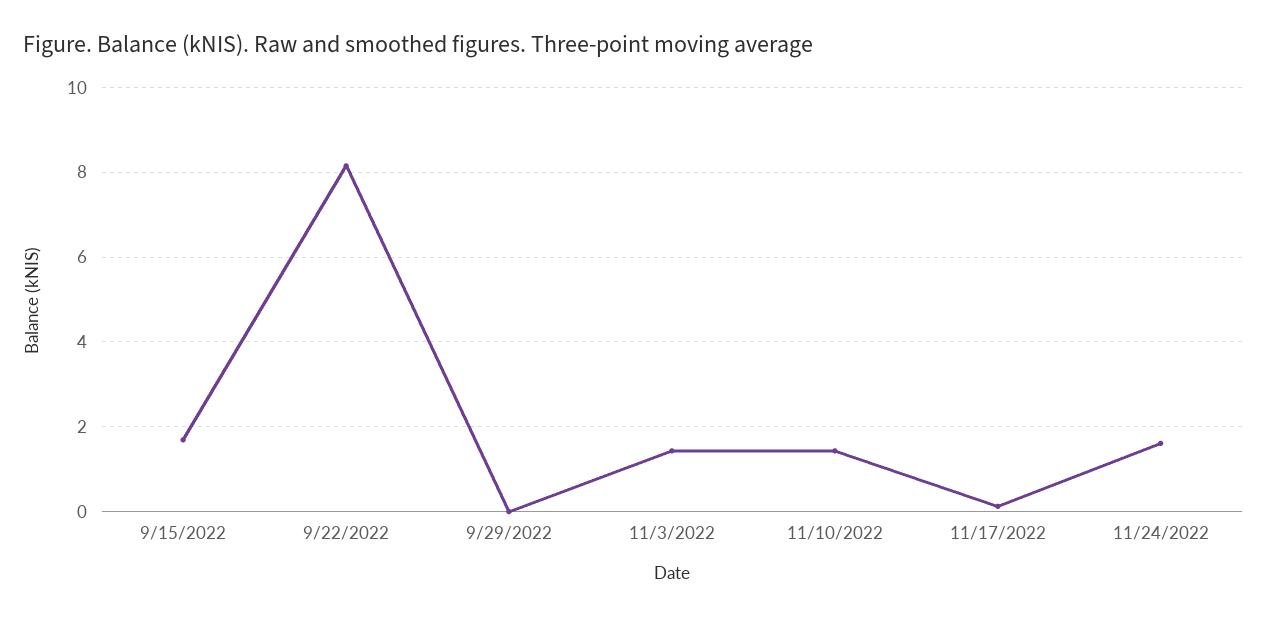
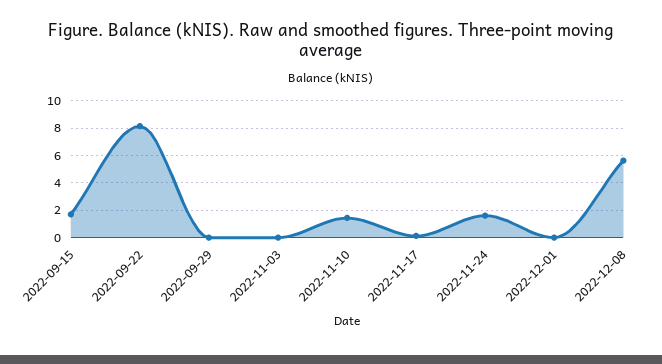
11/3/2022: 1.4 -> 0
2022-12-01: none -> 0
2022-12-08: none -> 5.5

